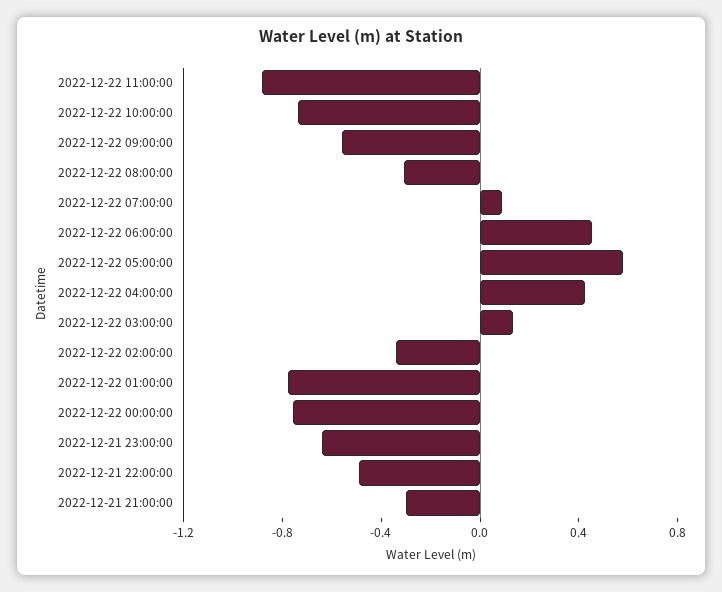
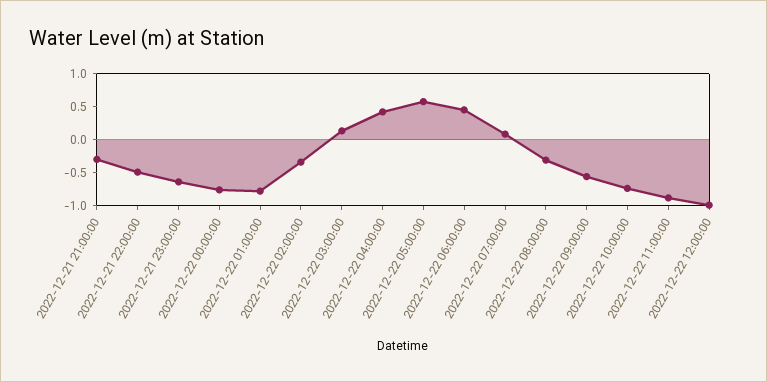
2022-12-22 12:00:00: none -> -1

